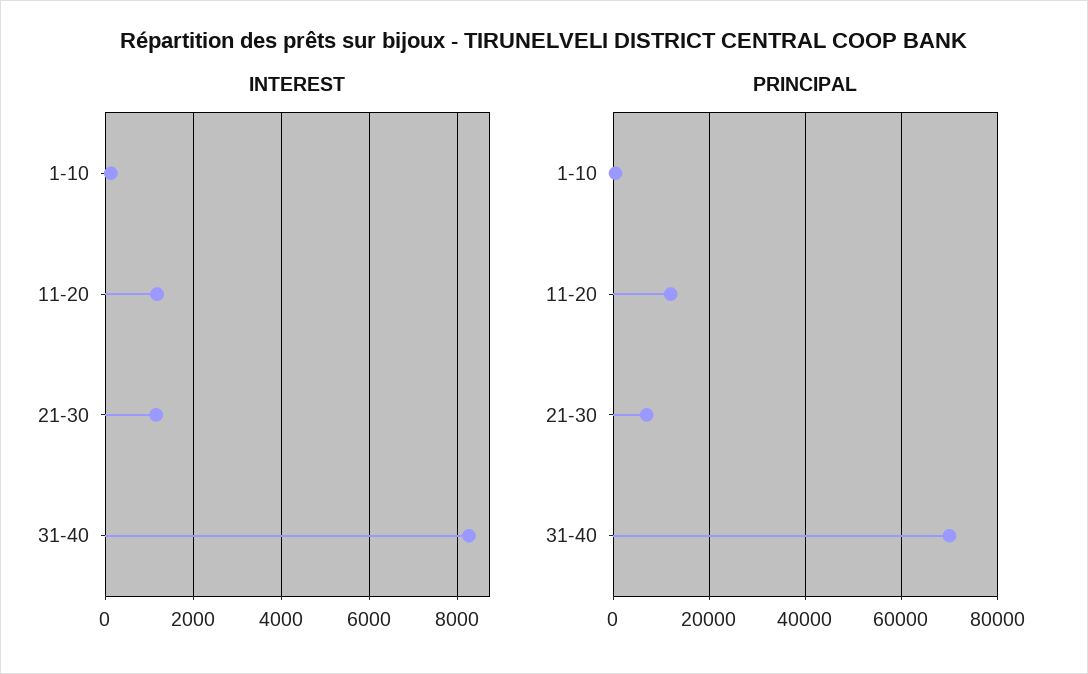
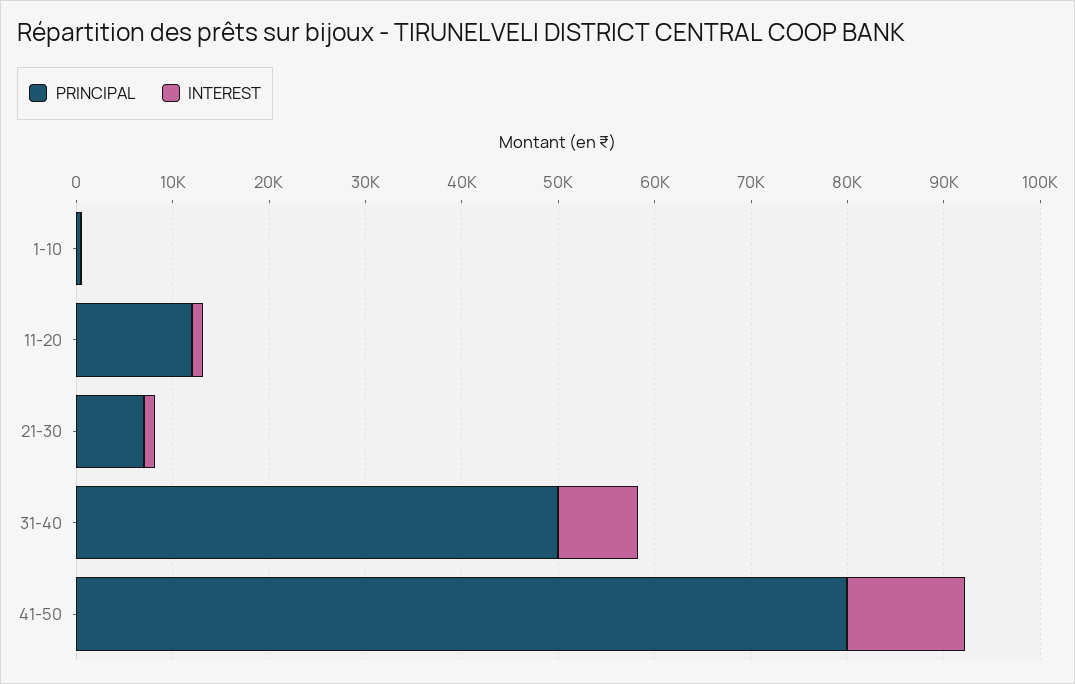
PRINCIPAL, 31-40: 70000 -> 50000
PRINCIPAL, 41-50: none -> 80000
INTEREST, 41-50: none -> 12000

